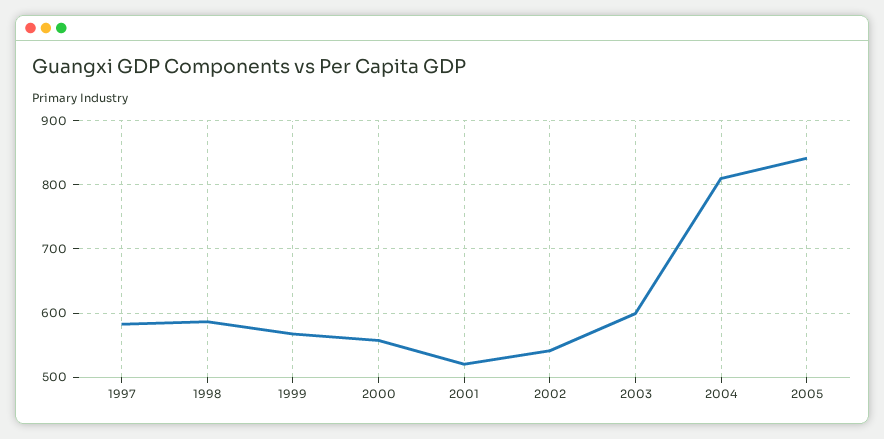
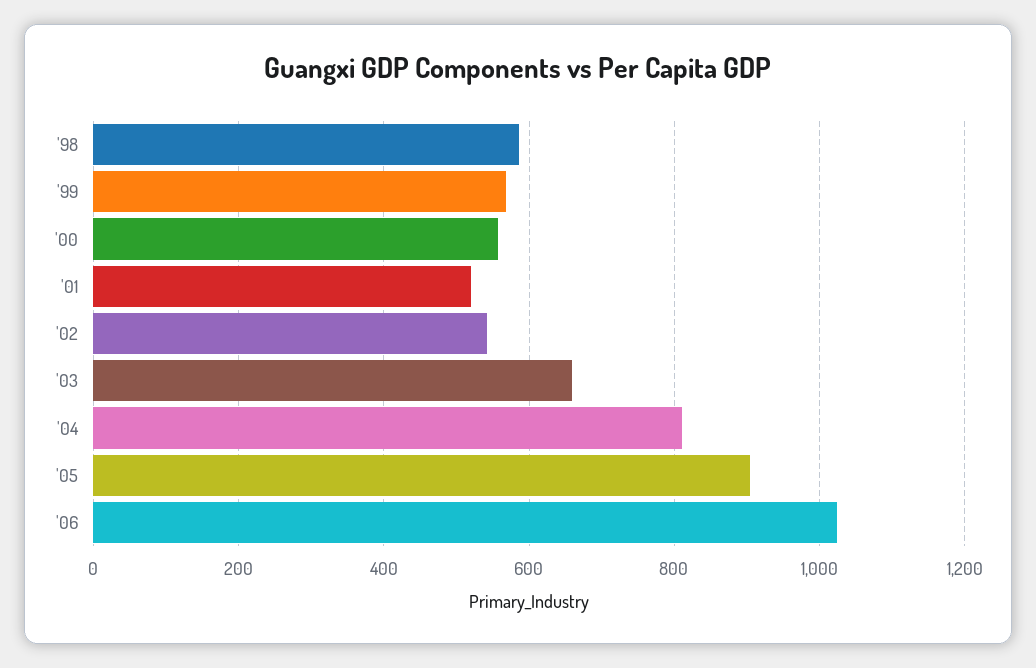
1997: 580 -> none
2003: 600 -> 660
2005: 840 -> 900
'06: none -> 1020

